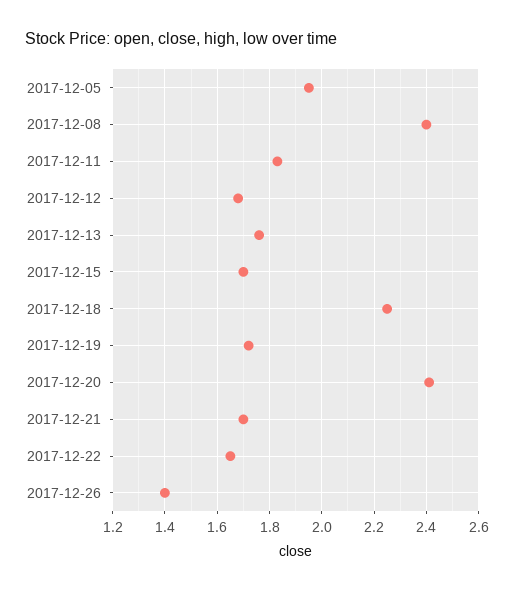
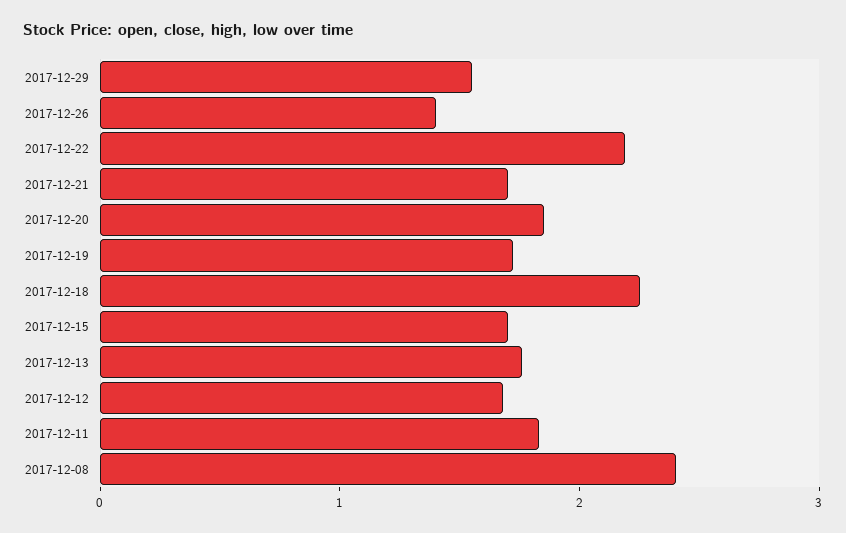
2017-12-05: 1.95 -> none
2017-12-20: 2.4 -> 1.8
2017-12-22: 1.65 -> 2.2
2017-12-29: none -> 1.6

